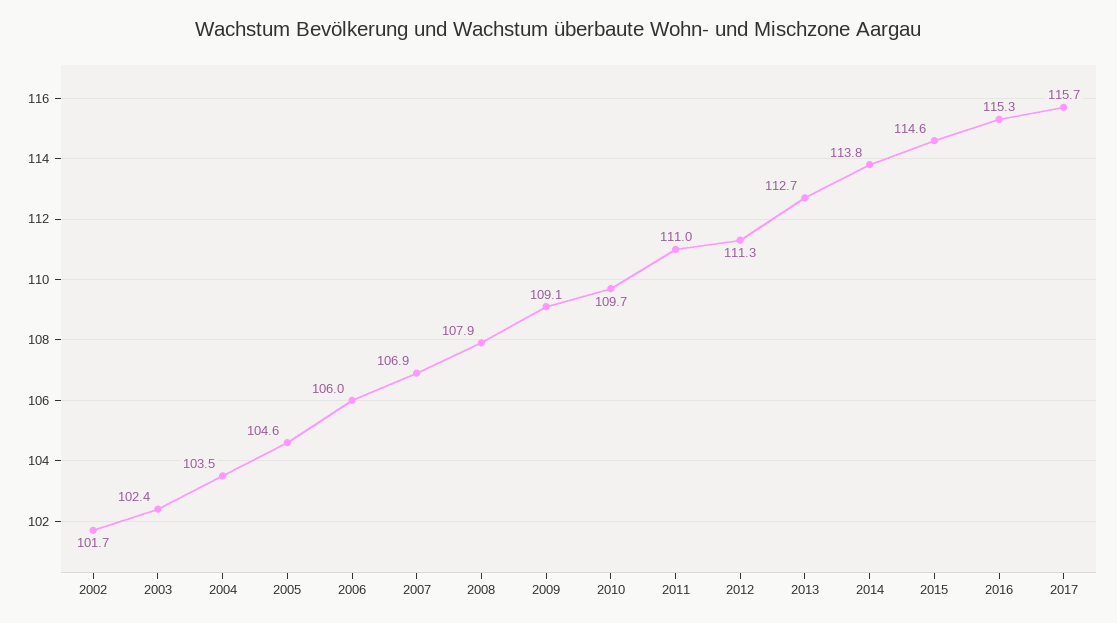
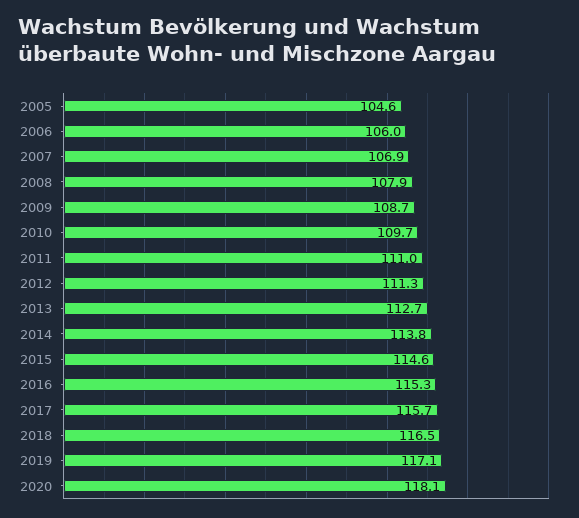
2002: 101.7 -> none
2003: 102.4 -> none
2004: 103.5 -> none
2009: 109.1 -> 108.7
2018: none -> 116.5
2019: none -> 117.1
2020: none -> 118.1

